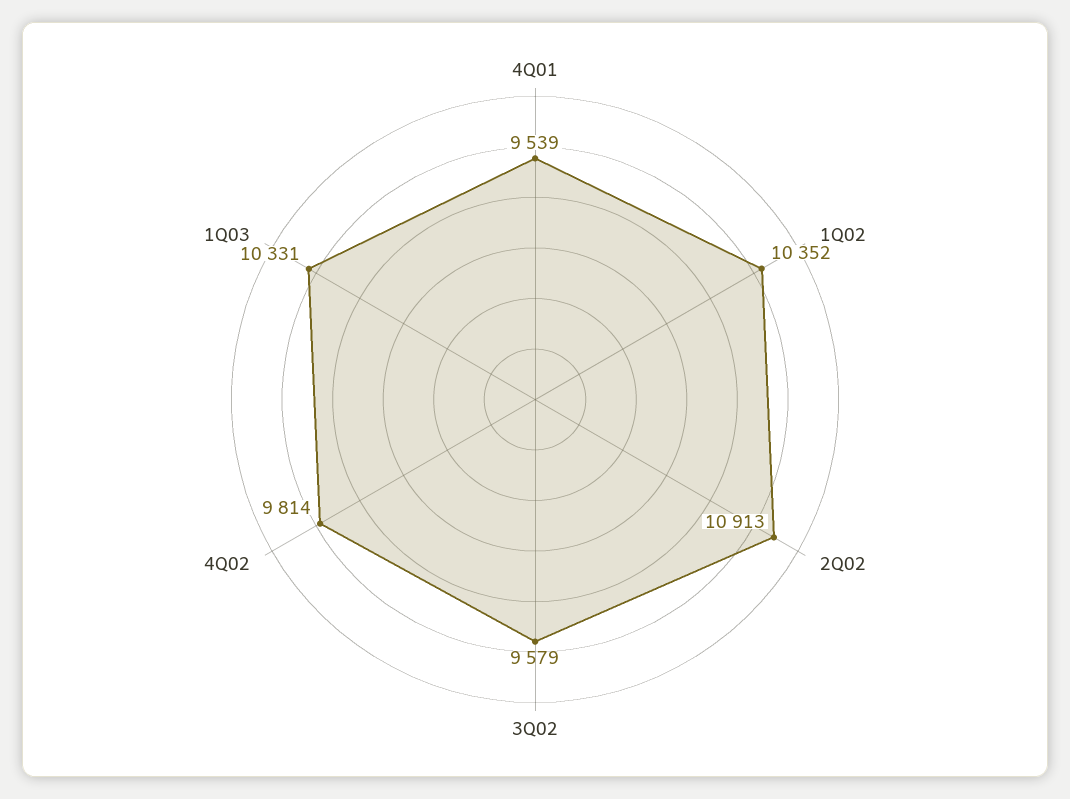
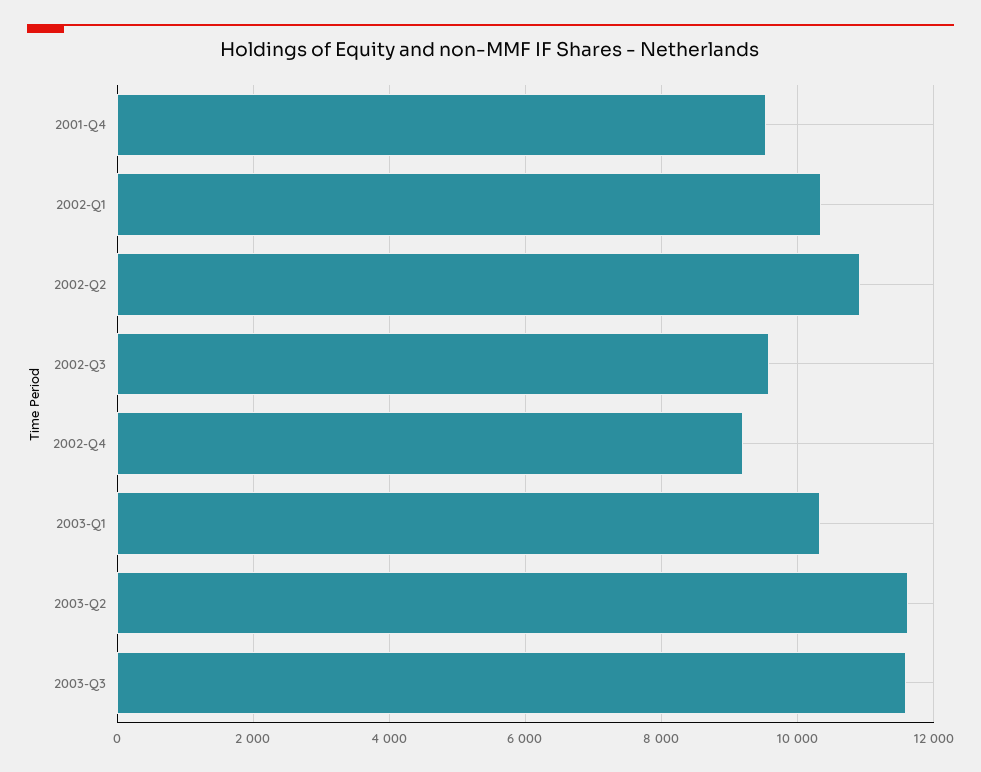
4Q02: 9814 -> 9200
2003-Q2: none -> 11600
2003-Q3: none -> 11600

